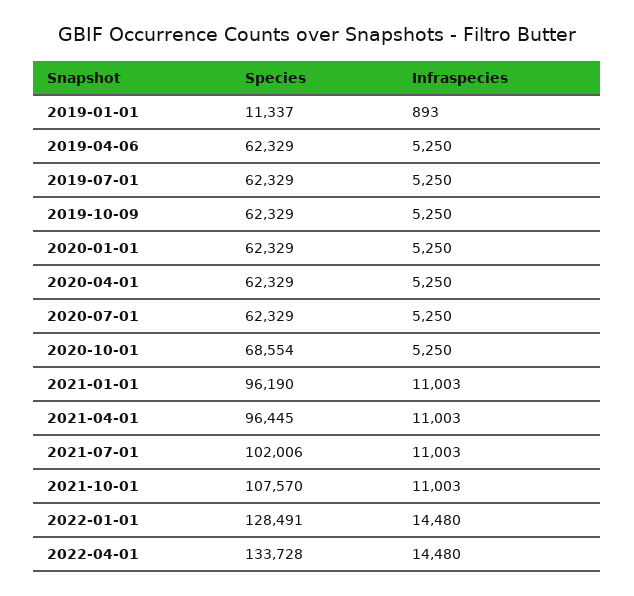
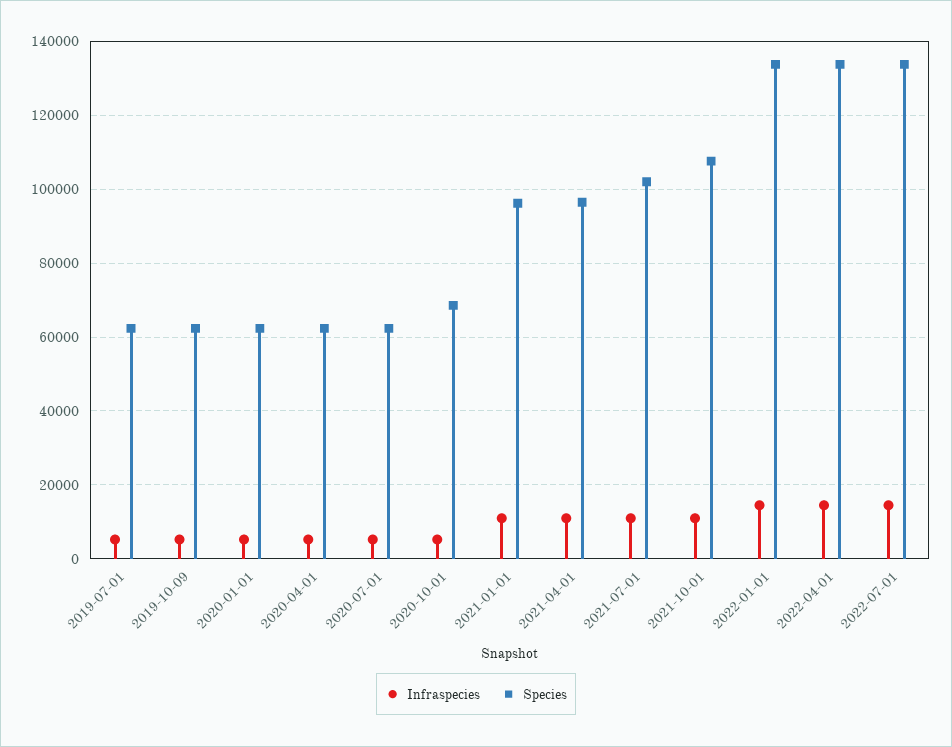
Species, 2019-01-01: 11337 -> none
Infraspecies, 2019-01-01: 893 -> none
Species, 2019-04-06: 62329 -> none
Infraspecies, 2019-04-06: 5250 -> none
Species, 2022-01-01: 128491 -> 134000
Infraspecies, 2022-07-01: none -> 14000
Species, 2022-07-01: none -> 134000

